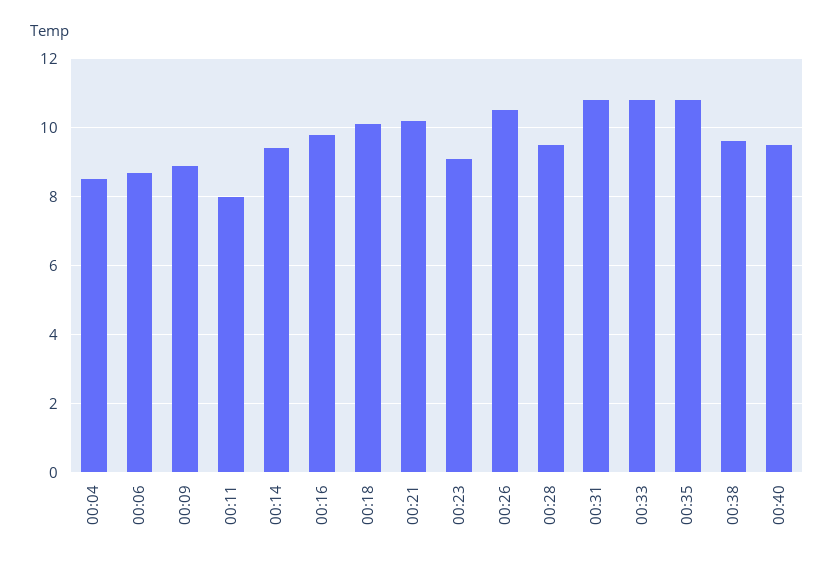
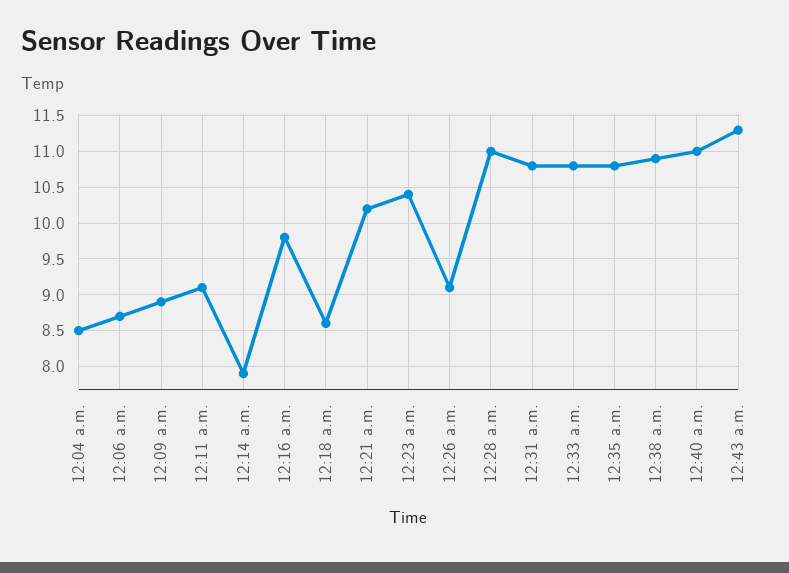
00:11: 8 -> 9.1
00:14: 9.5 -> 7.9
00:18: 10 -> 8.6
00:23: 9 -> 10.4
00:26: 10.5 -> 9.1
00:28: 9.5 -> 11
00:38: 9.5 -> 10.9
00:40: 9.5 -> 11
12:43 a.m.: none -> 11.3

